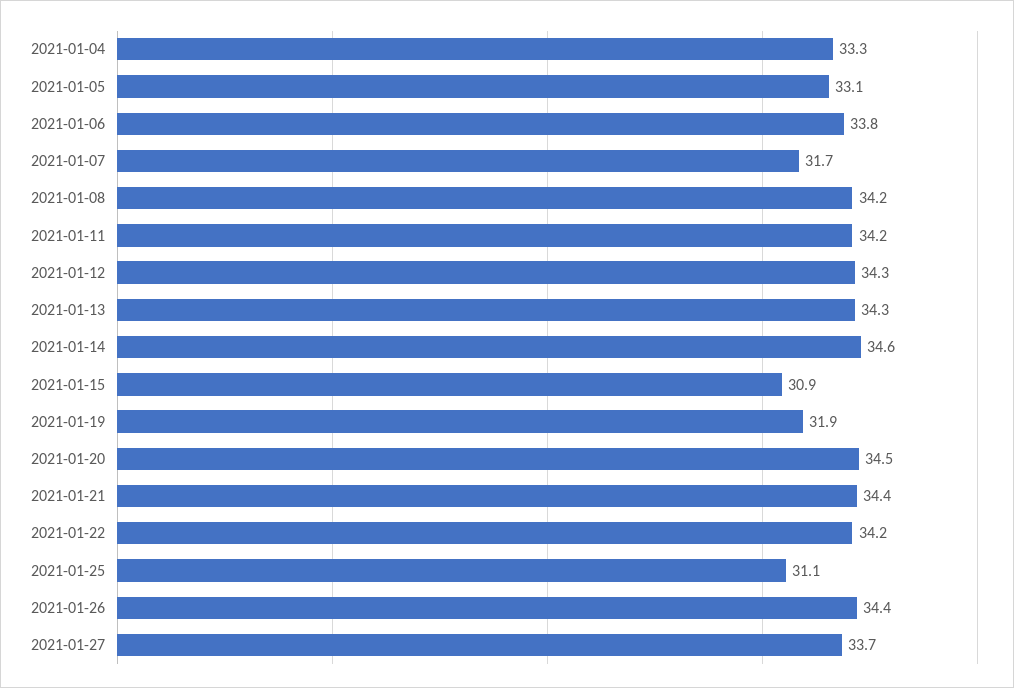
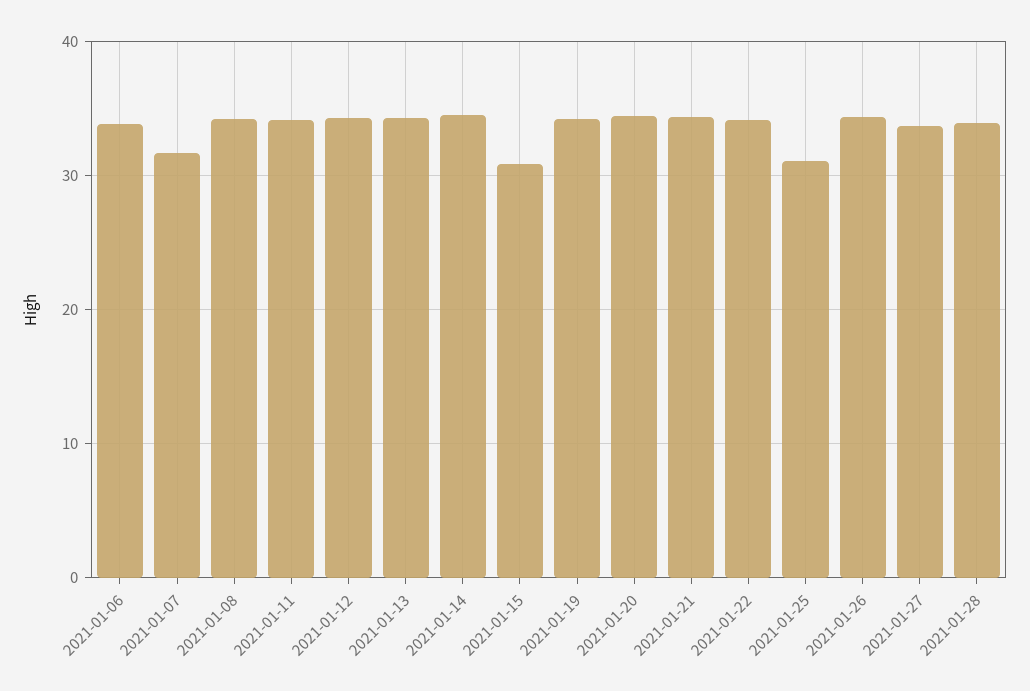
2021-01-04: 33.3 -> none
2021-01-05: 33.1 -> none
2021-01-19: 31.9 -> 34
2021-01-28: none -> 34

